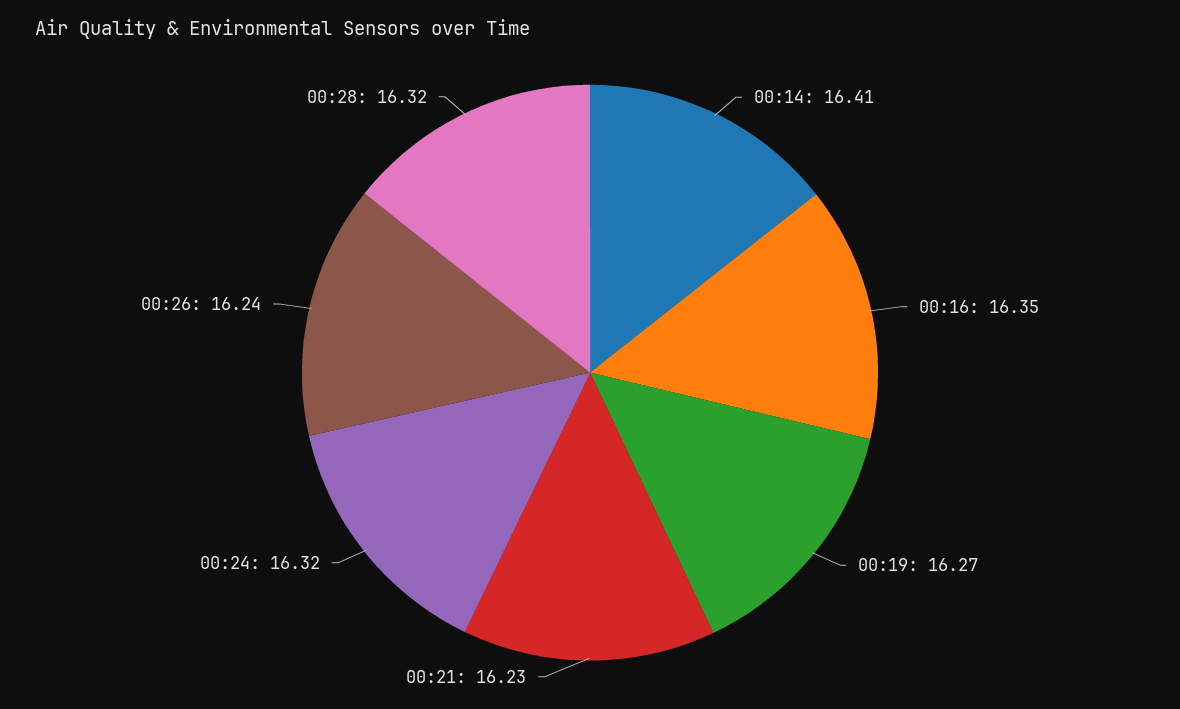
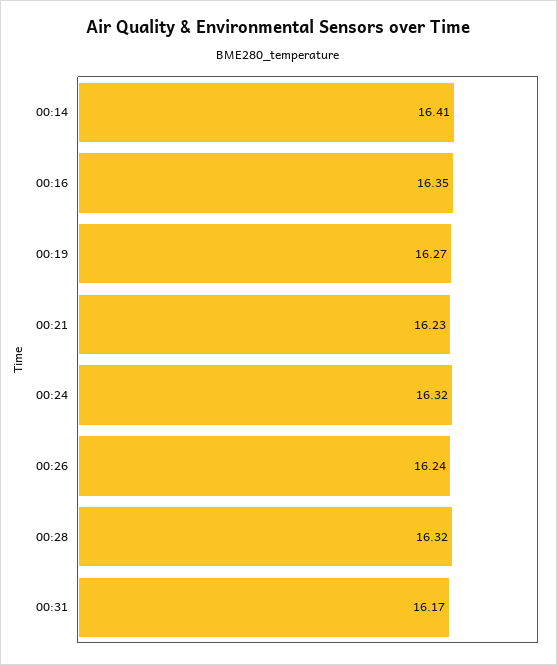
00:31: none -> 16.17

